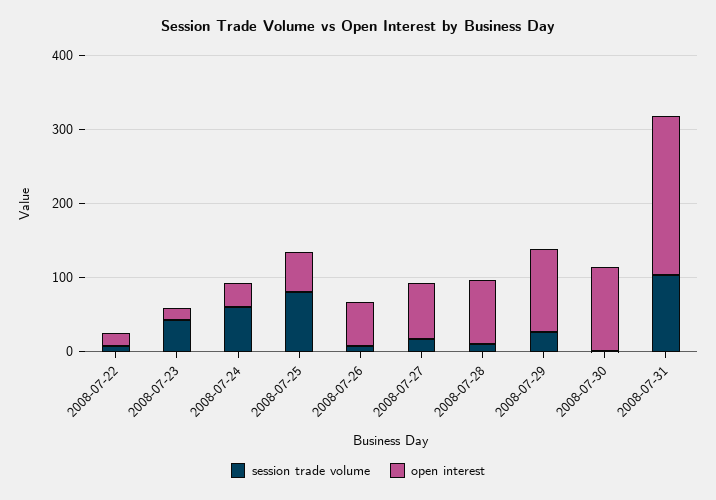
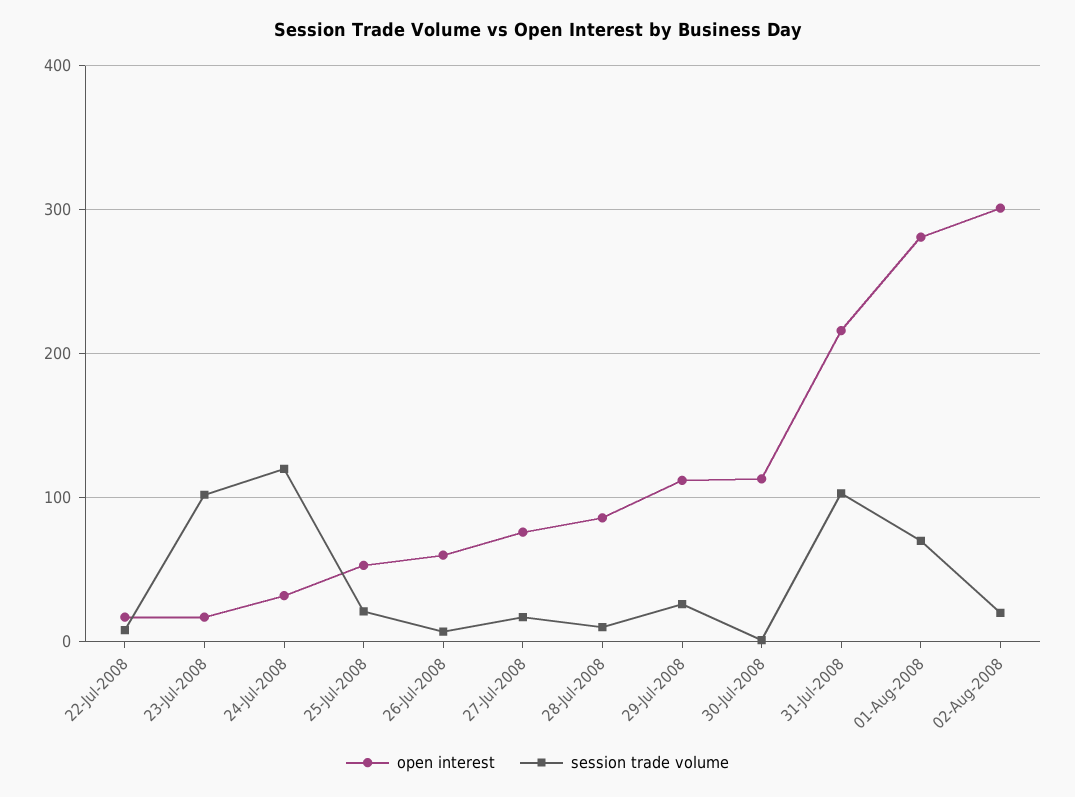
session trade volume, 2008-07-23: 40 -> 100
session trade volume, 2008-07-24: 60 -> 120
session trade volume, 2008-07-25: 80 -> 20
open interest, 01-Aug-2008: none -> 280
session trade volume, 01-Aug-2008: none -> 70
open interest, 02-Aug-2008: none -> 300
session trade volume, 02-Aug-2008: none -> 20

